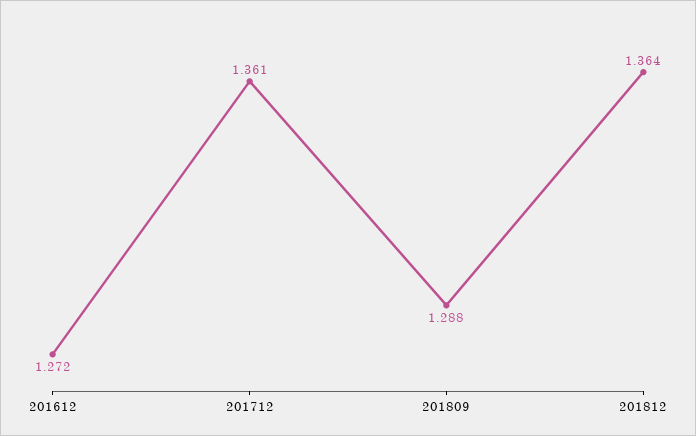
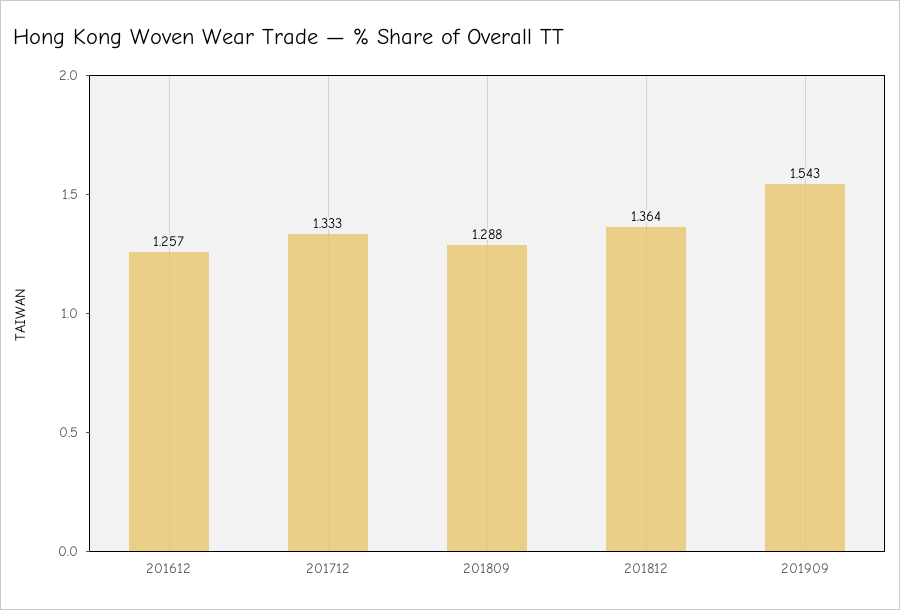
201612: 1.272 -> 1.257
201712: 1.361 -> 1.333
201909: none -> 1.543

